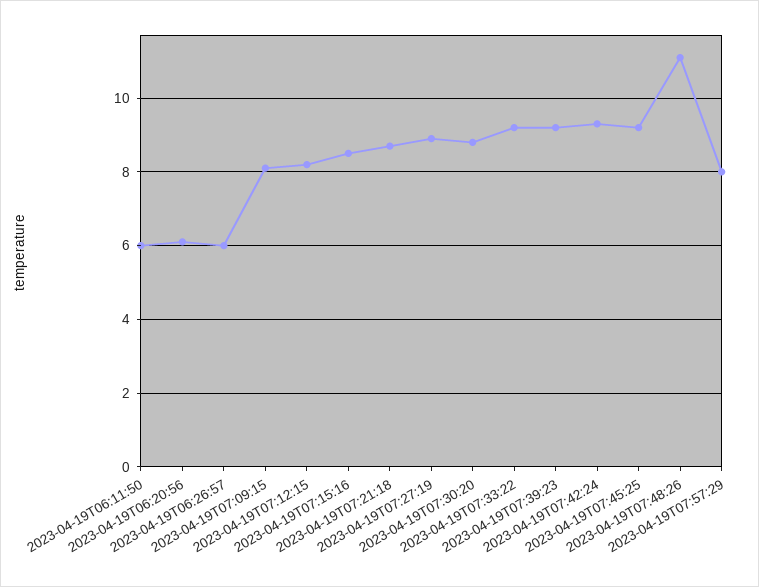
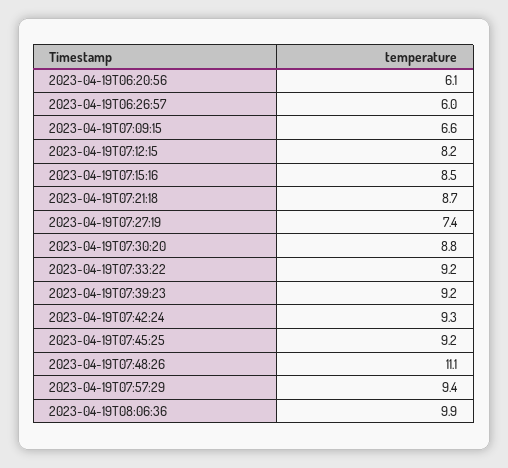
2023-04-19T06:11:50: 6 -> none
2023-04-19T07:09:15: 8 -> 6.6
2023-04-19T07:27:19: 9 -> 7.4
2023-04-19T07:57:29: 8 -> 9.4
2023-04-19T08:06:36: none -> 9.9

